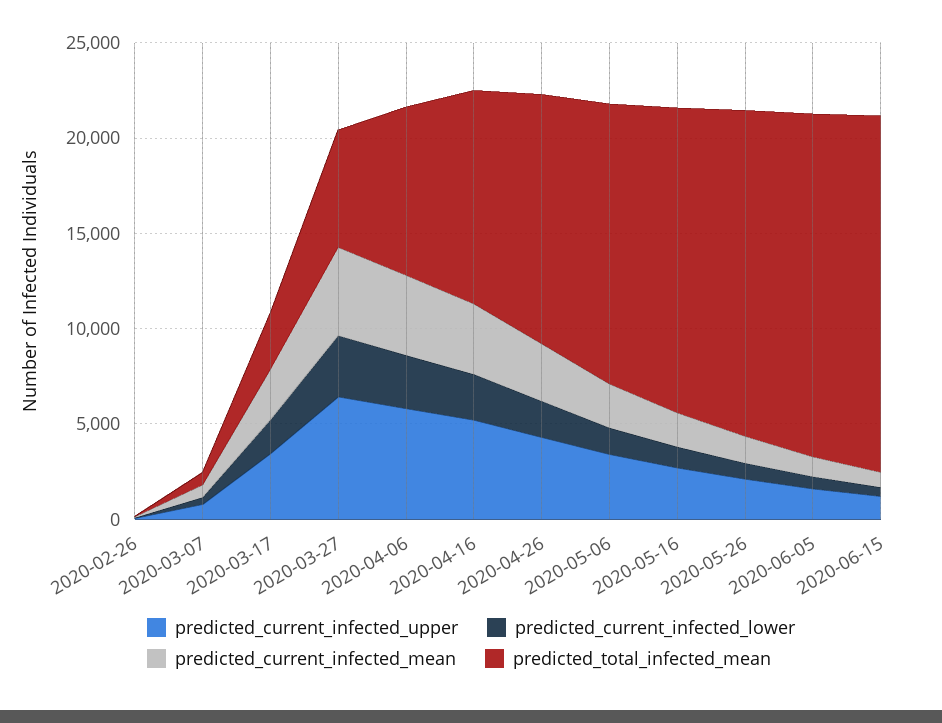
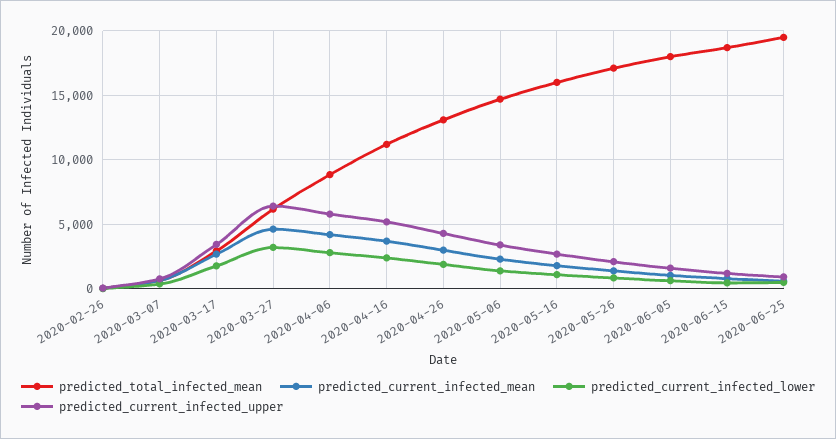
predicted_total_infected_mean, 2020-06-25: none -> 19500
predicted_current_infected_mean, 2020-06-25: none -> 500
predicted_current_infected_lower, 2020-06-25: none -> 500
predicted_current_infected_upper, 2020-06-25: none -> 1000

